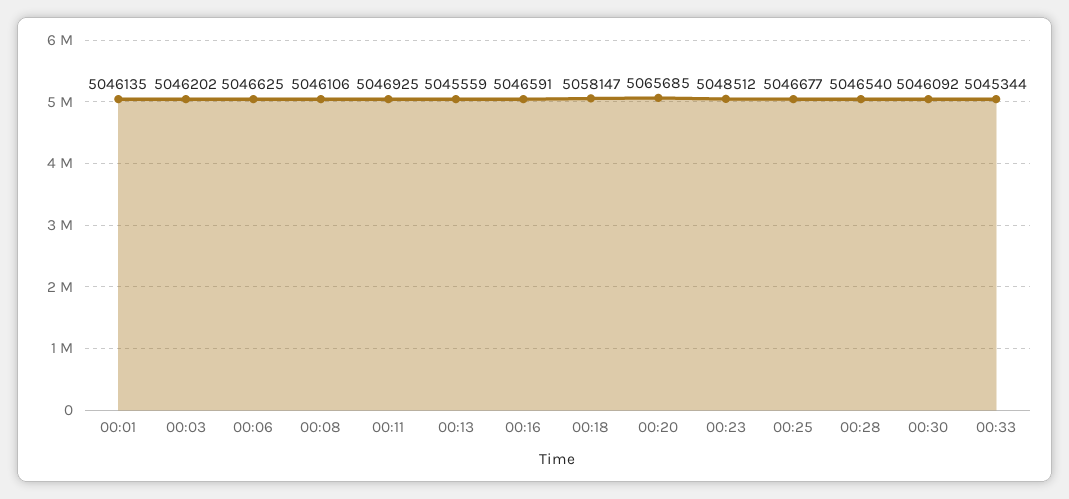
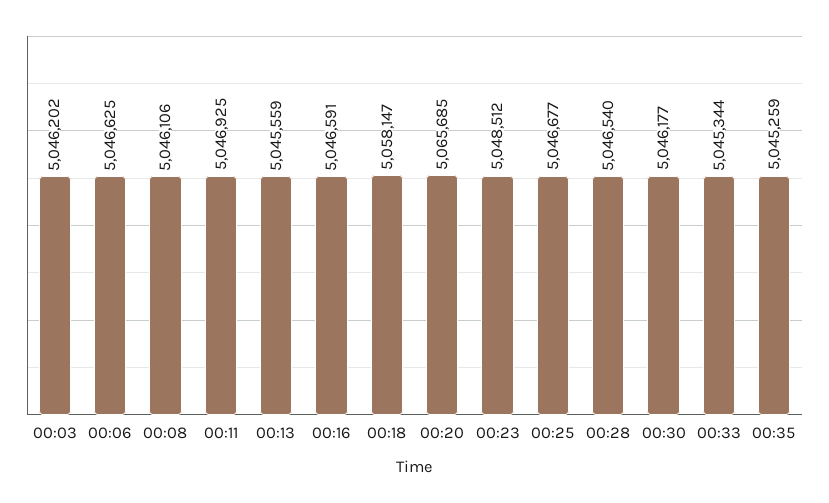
00:01: 5046135 -> none
00:30: 5046092 -> 5046177
00:35: none -> 5045259

